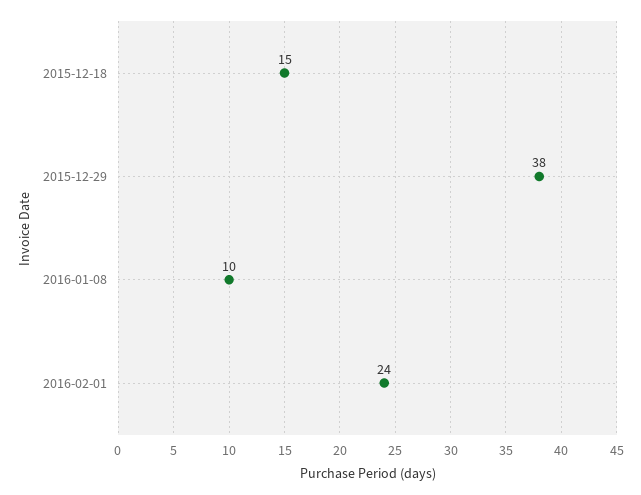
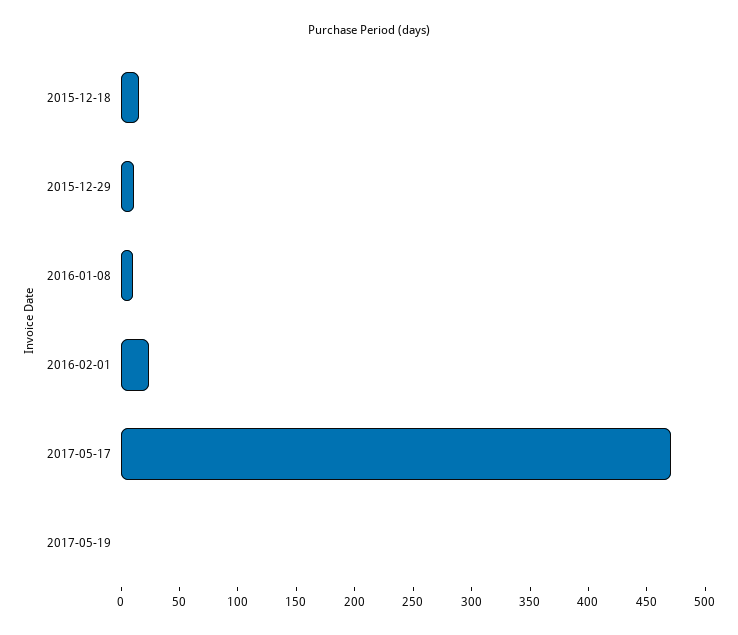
2015-12-29: 38 -> 10
2017-05-17: none -> 470
2017-05-19: none -> 0

